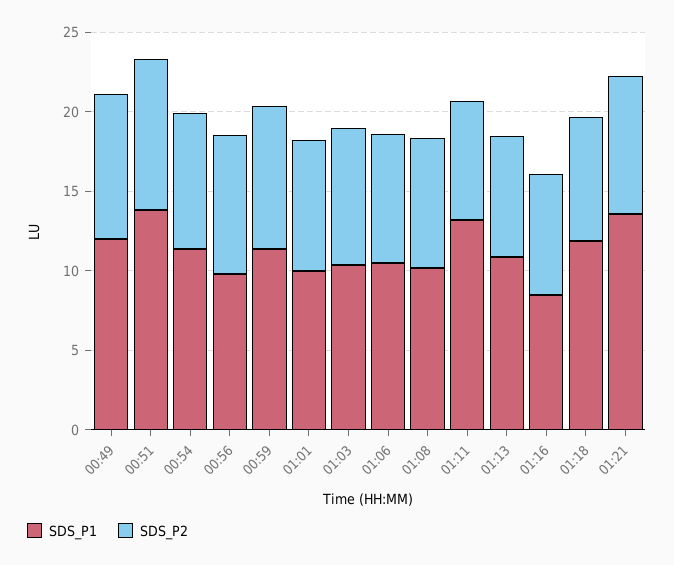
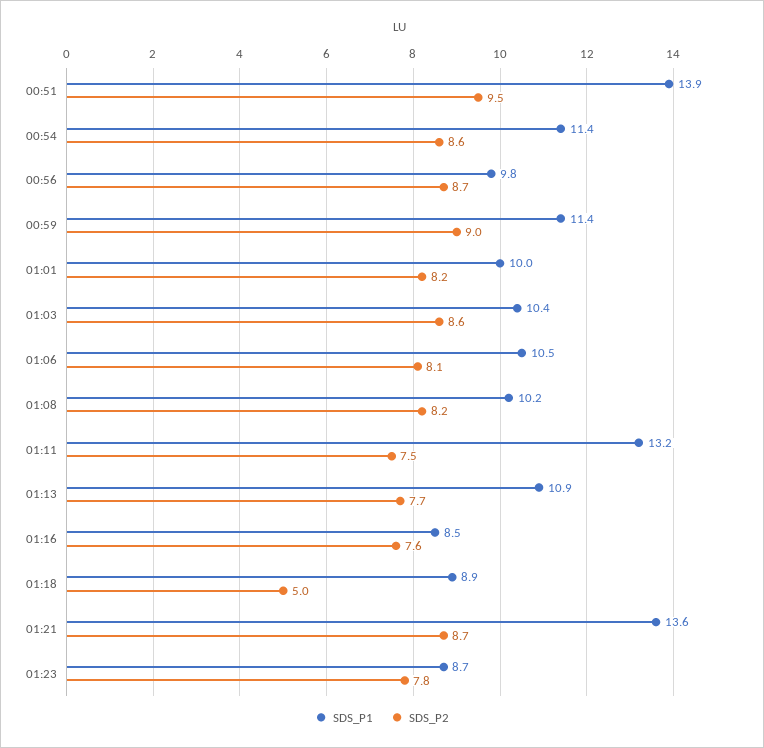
SDS_P1, 00:49: 12 -> none
SDS_P2, 00:49: 9 -> none
SDS_P1, 01:18: 12 -> 8.9
SDS_P2, 01:18: 8 -> 5
SDS_P1, 01:23: none -> 8.7
SDS_P2, 01:23: none -> 7.8

